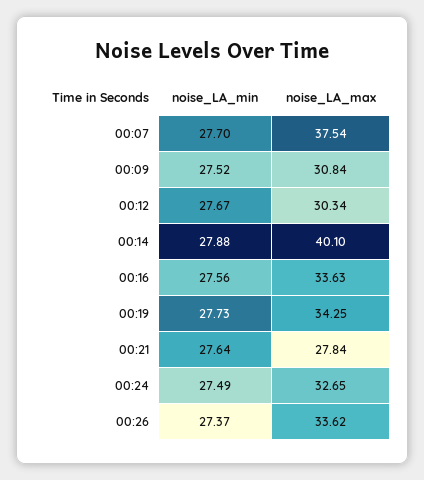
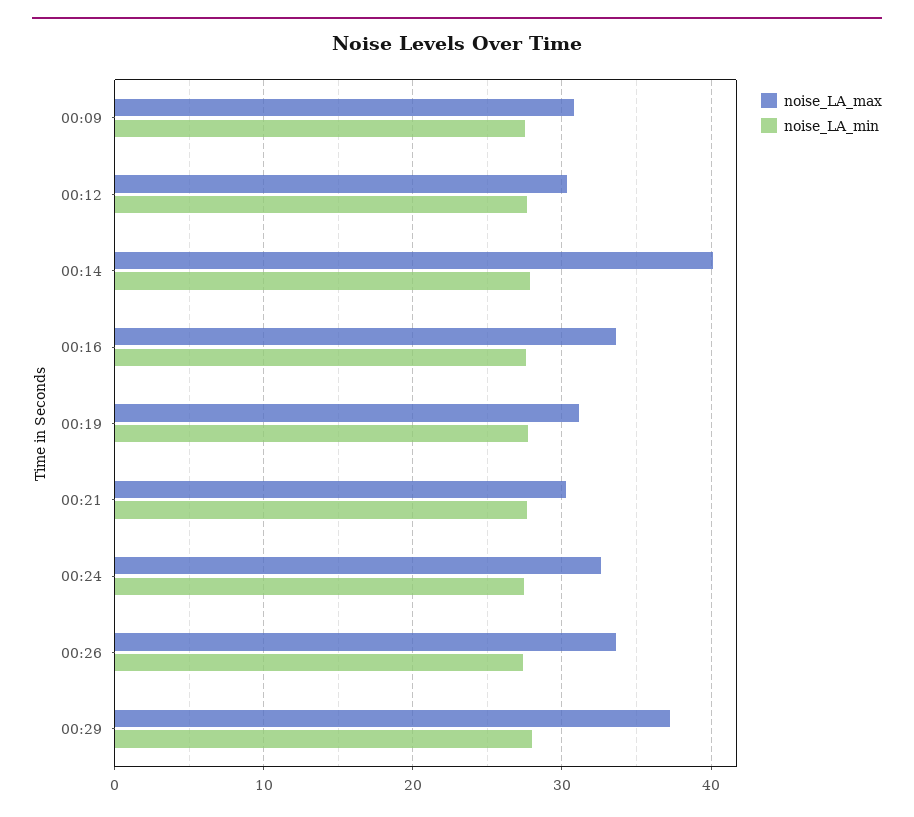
noise_LA_min, 00:07: 27.7 -> none
noise_LA_max, 00:07: 37.54 -> none
noise_LA_max, 00:19: 34.25 -> 31
noise_LA_max, 00:21: 27.84 -> 30
noise_LA_max, 00:29: none -> 37
noise_LA_min, 00:29: none -> 28

